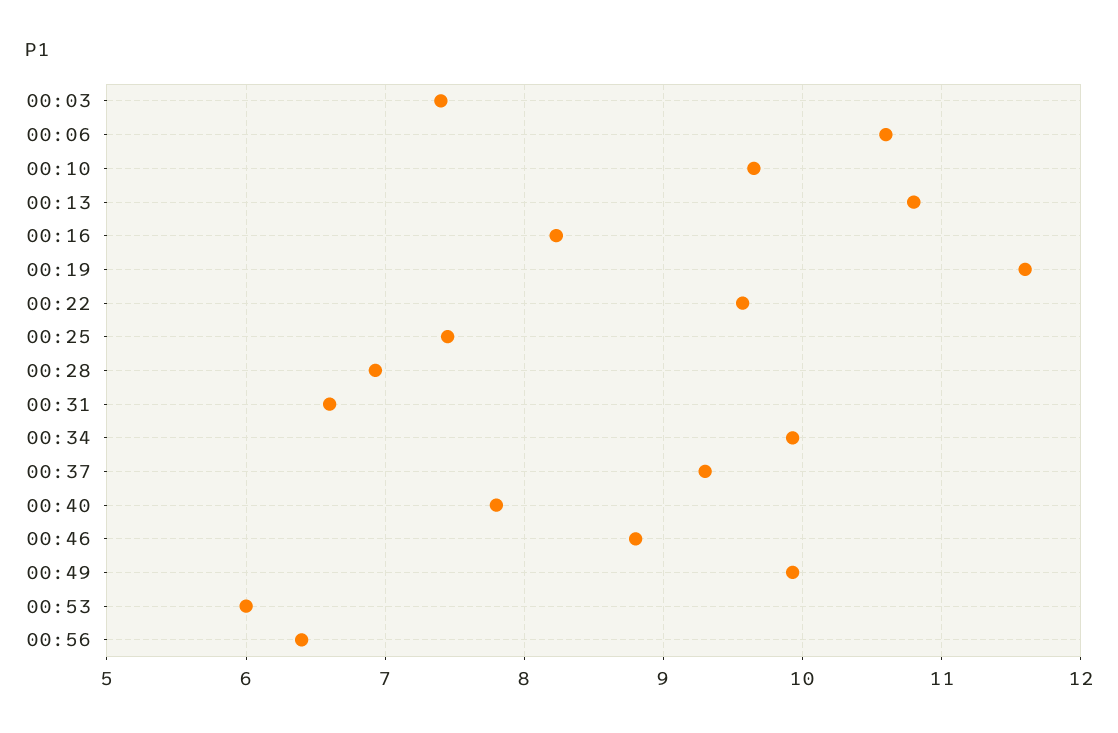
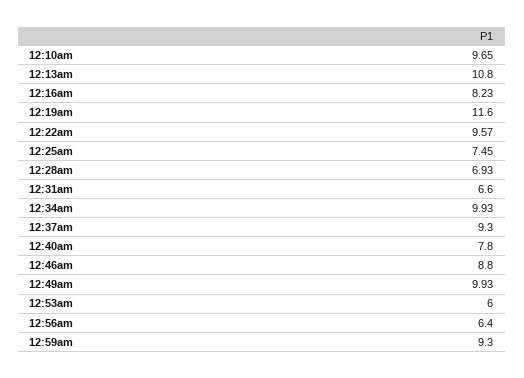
00:03: 7.4 -> none
00:06: 10.6 -> none
12:59am: none -> 9.3

